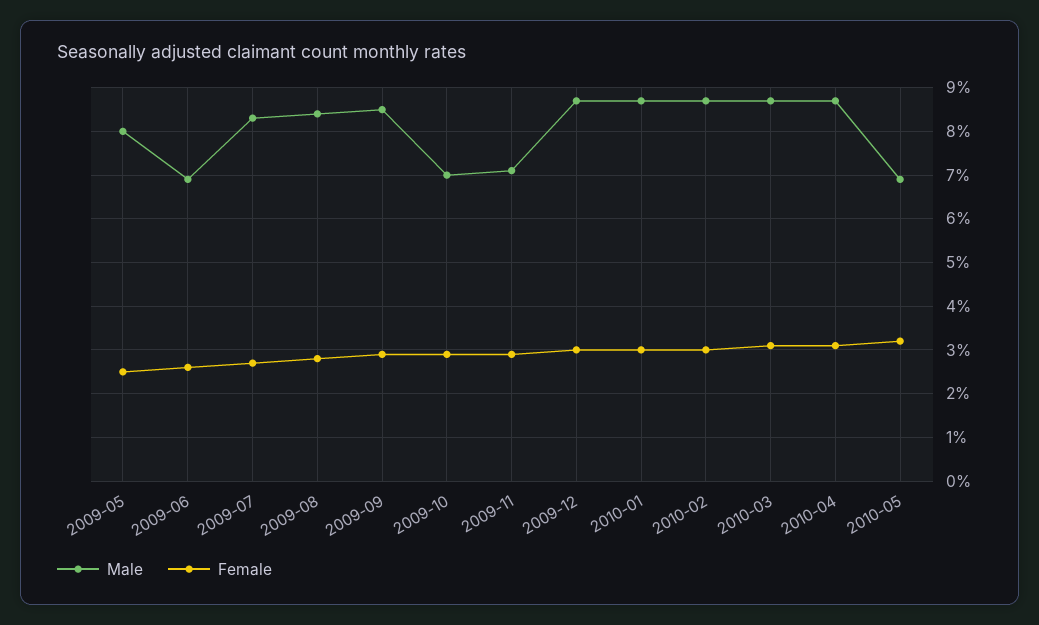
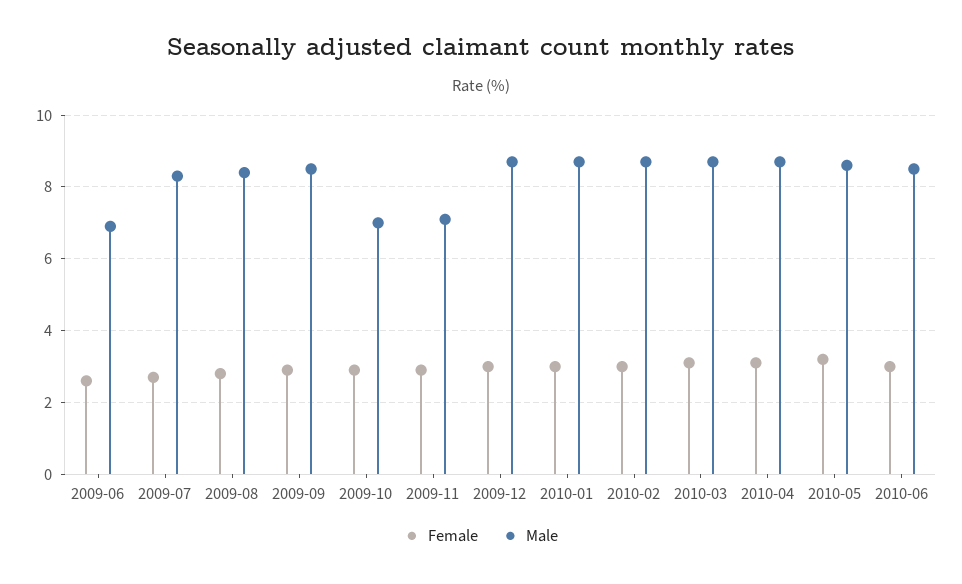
Male, 2009-05: 8 -> none
Female, 2009-05: 2.5 -> none
Male, 2010-05: 7 -> 8.5
Female, 2010-06: none -> 3
Male, 2010-06: none -> 8.5

